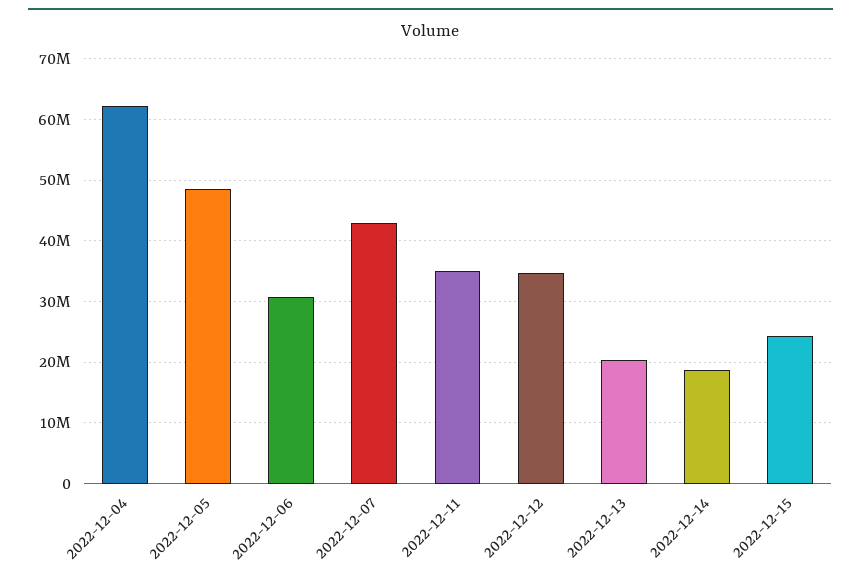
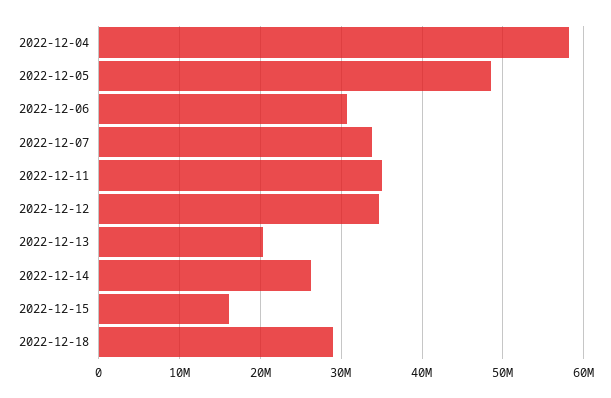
2022-12-04: 62000000 -> 58000000
2022-12-07: 43000000 -> 34000000
2022-12-14: 19000000 -> 26000000
2022-12-15: 24000000 -> 16000000
2022-12-18: none -> 29000000

